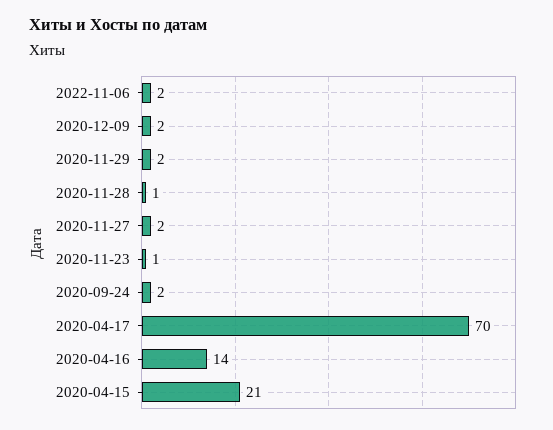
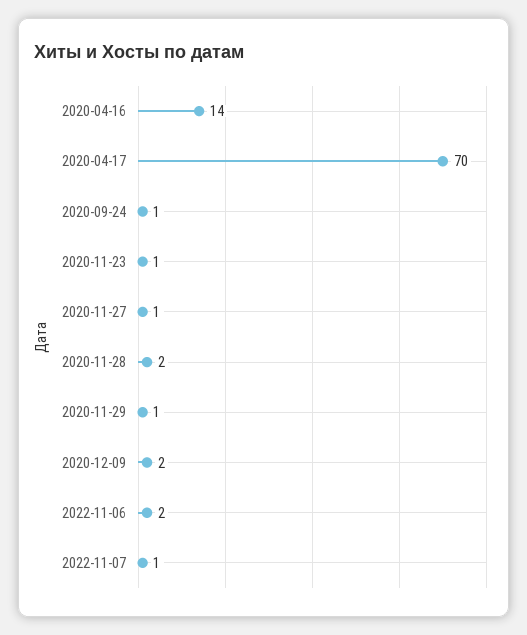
2020-11-29: 2 -> 1
2020-11-28: 1 -> 2
2020-11-27: 2 -> 1
2020-09-24: 2 -> 1
2020-04-15: 21 -> none
2022-11-07: none -> 1

